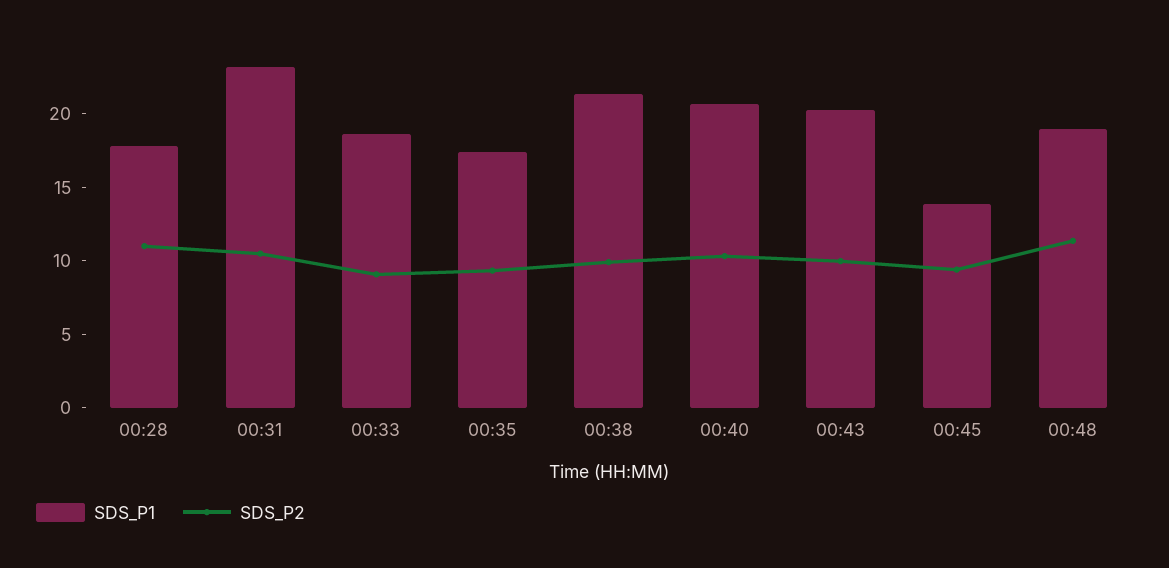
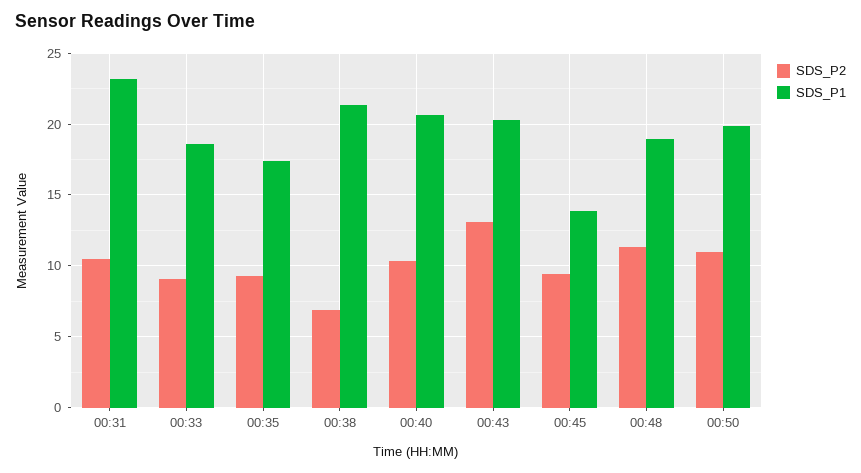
SDS_P1, 00:28: 18 -> none
SDS_P2, 00:28: 11 -> none
SDS_P2, 00:38: 10 -> 7
SDS_P2, 00:43: 10 -> 13
SDS_P2, 00:50: none -> 11
SDS_P1, 00:50: none -> 20

